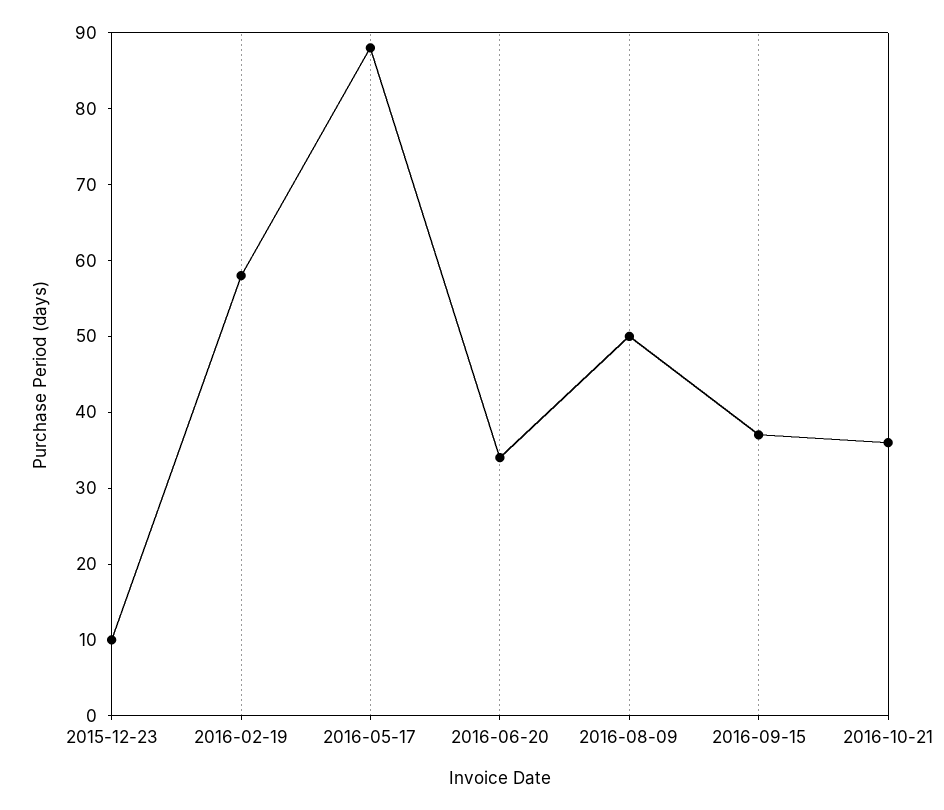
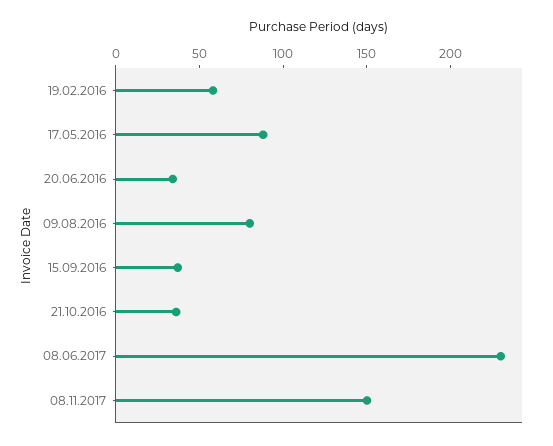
2015-12-23: 10 -> none
2016-08-09: 50 -> 80
08.06.2017: none -> 230
08.11.2017: none -> 150

